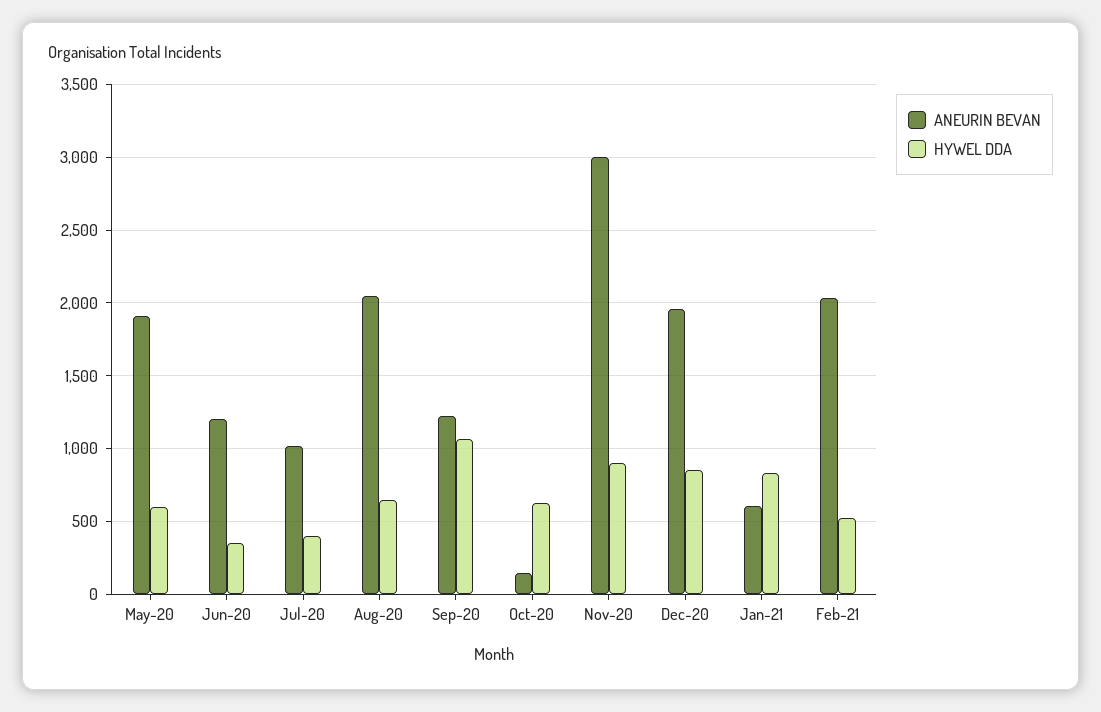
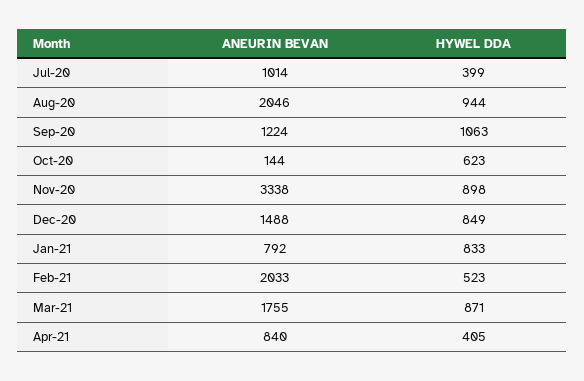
ANEURIN BEVAN, May-20: 1900 -> none
HYWEL DDA, May-20: 600 -> none
ANEURIN BEVAN, Jun-20: 1200 -> none
HYWEL DDA, Jun-20: 350 -> none
HYWEL DDA, Aug-20: 650 -> 944
ANEURIN BEVAN, Nov-20: 3000 -> 3338
ANEURIN BEVAN, Dec-20: 1950 -> 1488
ANEURIN BEVAN, Jan-21: 600 -> 792
ANEURIN BEVAN, Mar-21: none -> 1755
HYWEL DDA, Mar-21: none -> 871
ANEURIN BEVAN, Apr-21: none -> 840
HYWEL DDA, Apr-21: none -> 405

